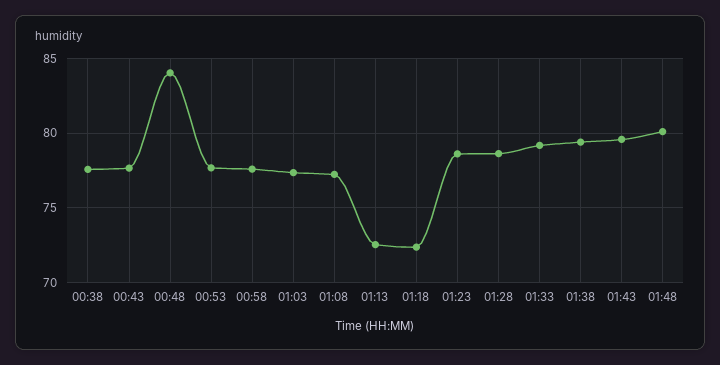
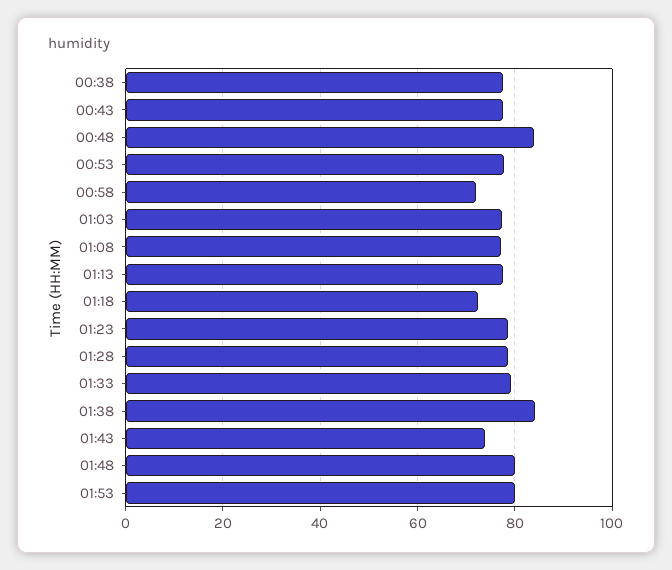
00:58: 77.5 -> 72
01:13: 72.5 -> 78
01:38: 79.5 -> 84
01:43: 79.5 -> 74
01:53: none -> 80

